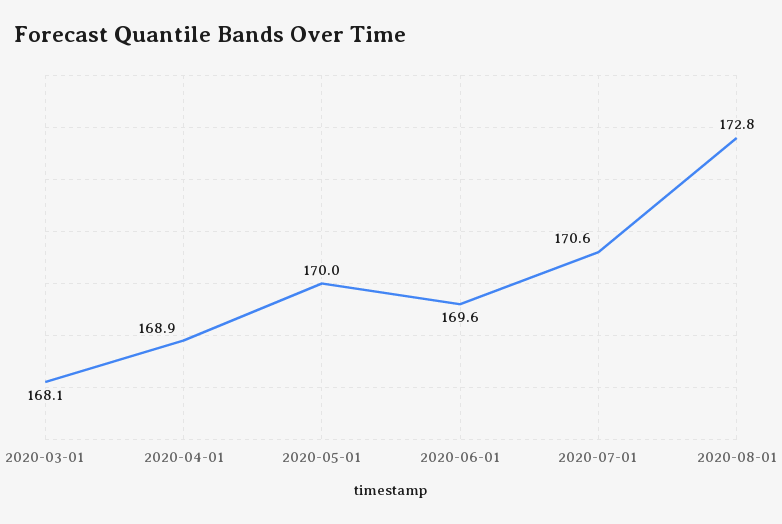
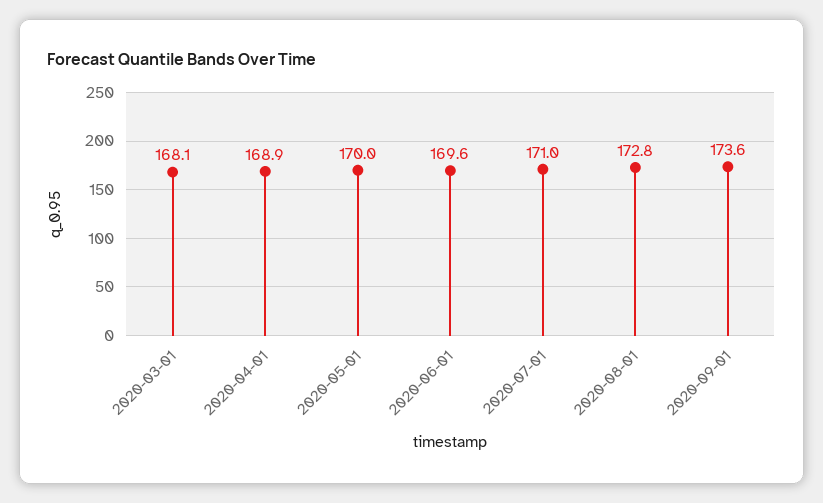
2020-07-01: 170.6 -> 171
2020-09-01: none -> 173.6

